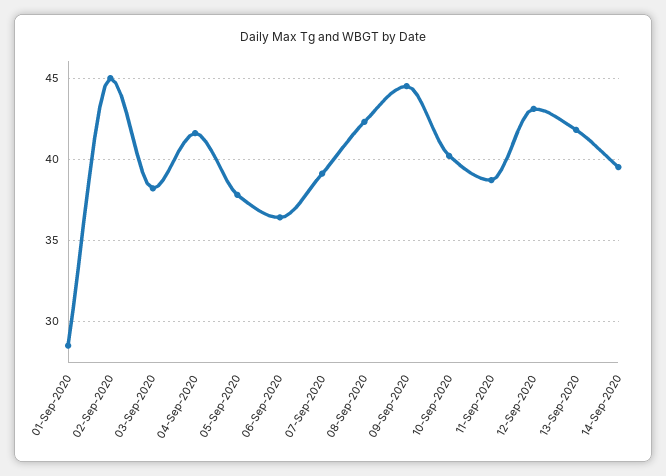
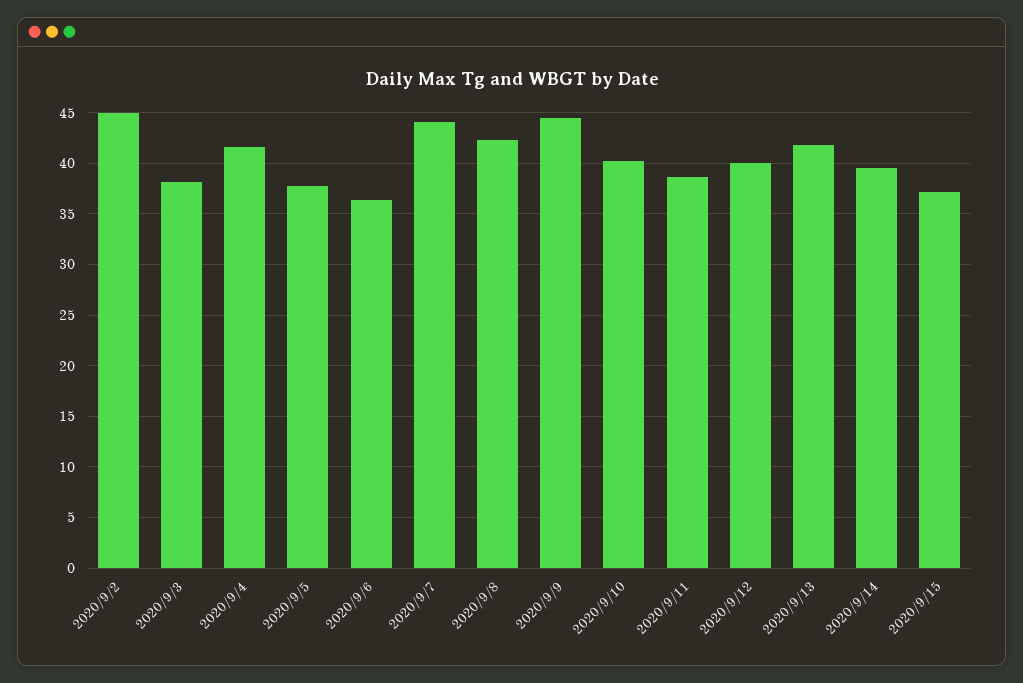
01-Sep-2020: 28.5 -> none
07-Sep-2020: 39 -> 44
12-Sep-2020: 43 -> 40
2020/9/15: none -> 37

